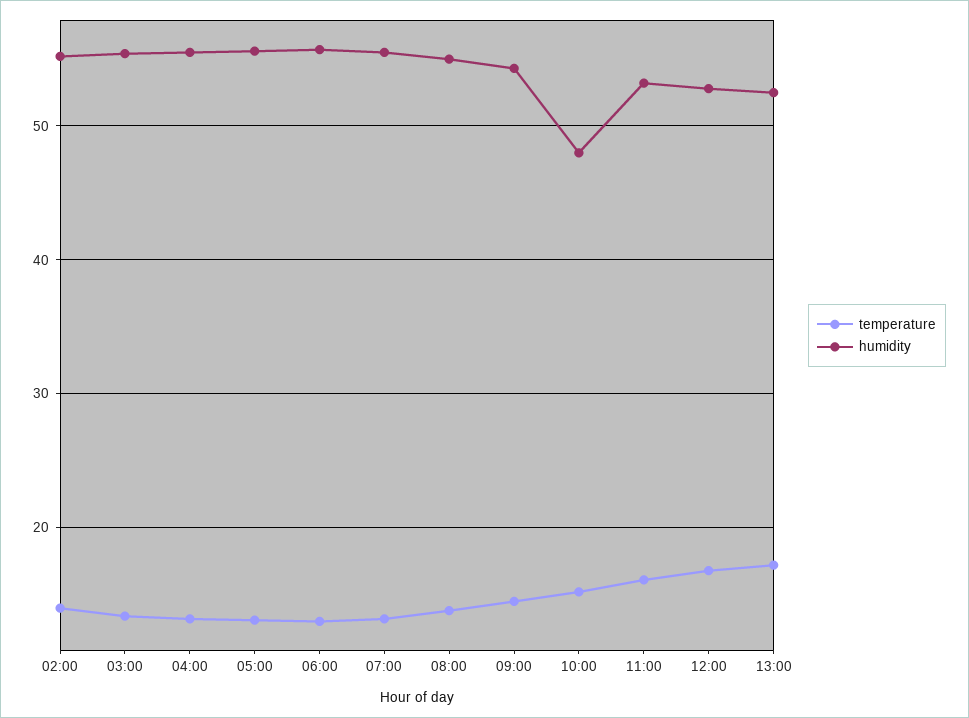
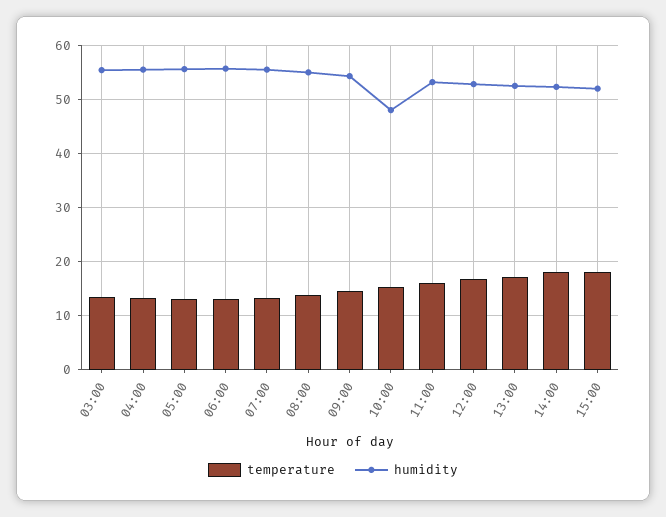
temperature, 02:00: 14 -> none
humidity, 02:00: 55 -> none
temperature, 14:00: none -> 18
humidity, 14:00: none -> 52
temperature, 15:00: none -> 18
humidity, 15:00: none -> 52

